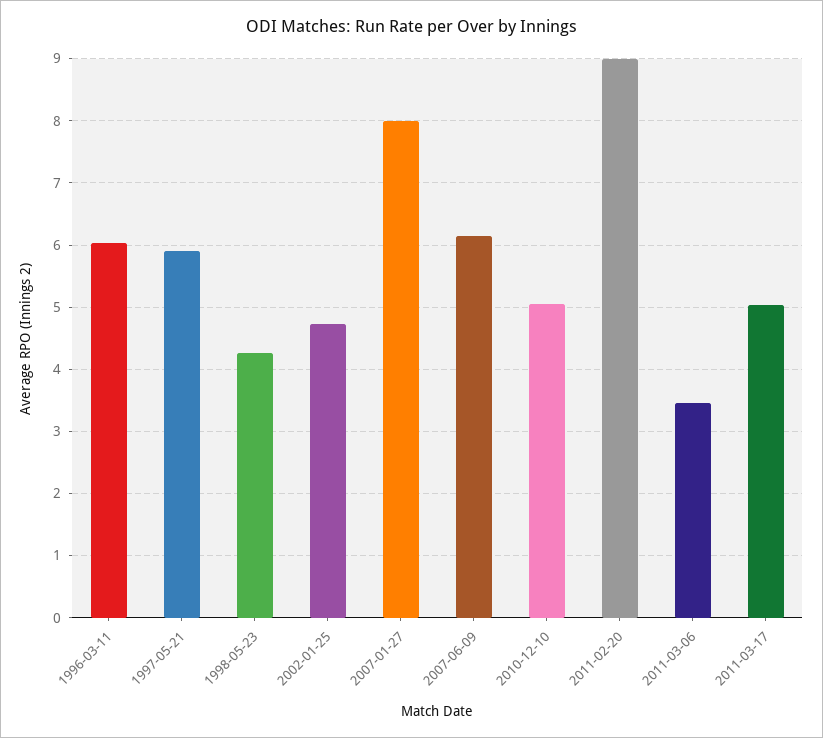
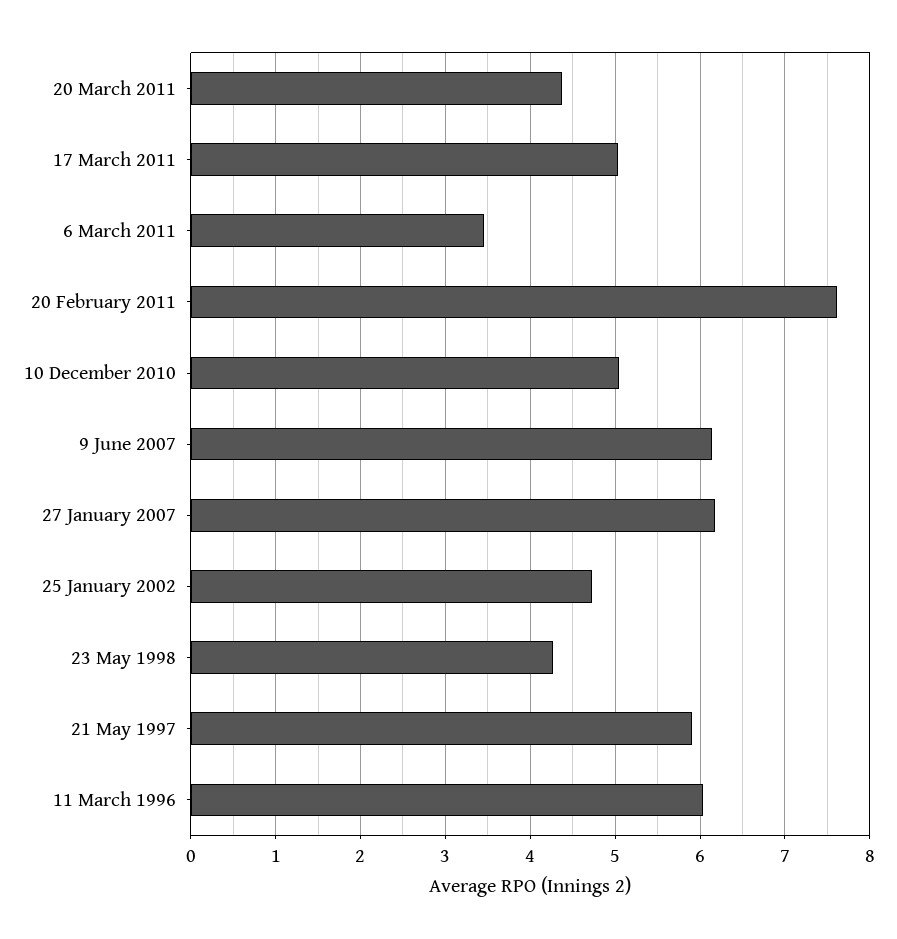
2007-01-27: 8 -> 6.2
2011-02-20: 9 -> 7.6
20 March 2011: none -> 4.4

